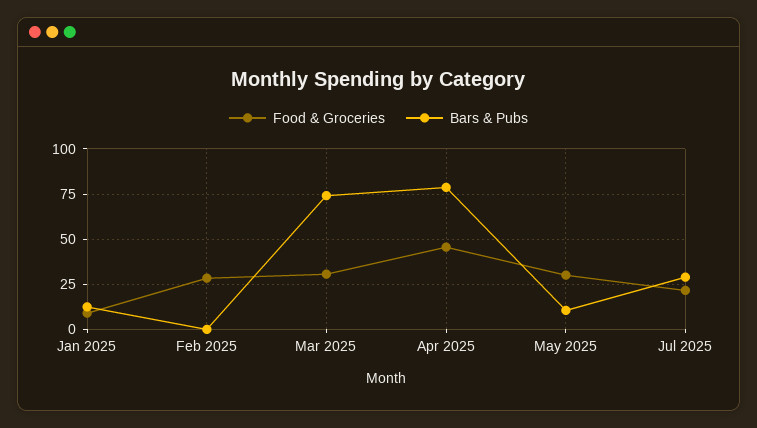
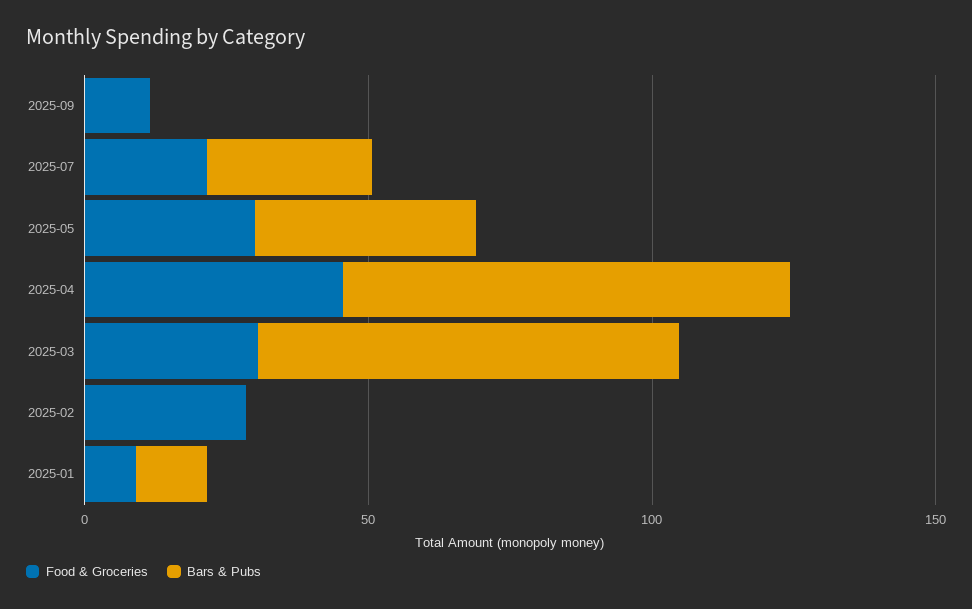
Bars & Pubs, May 2025: 10 -> 40
Food & Groceries, 2025-09: none -> 10
Bars & Pubs, 2025-09: none -> 0

